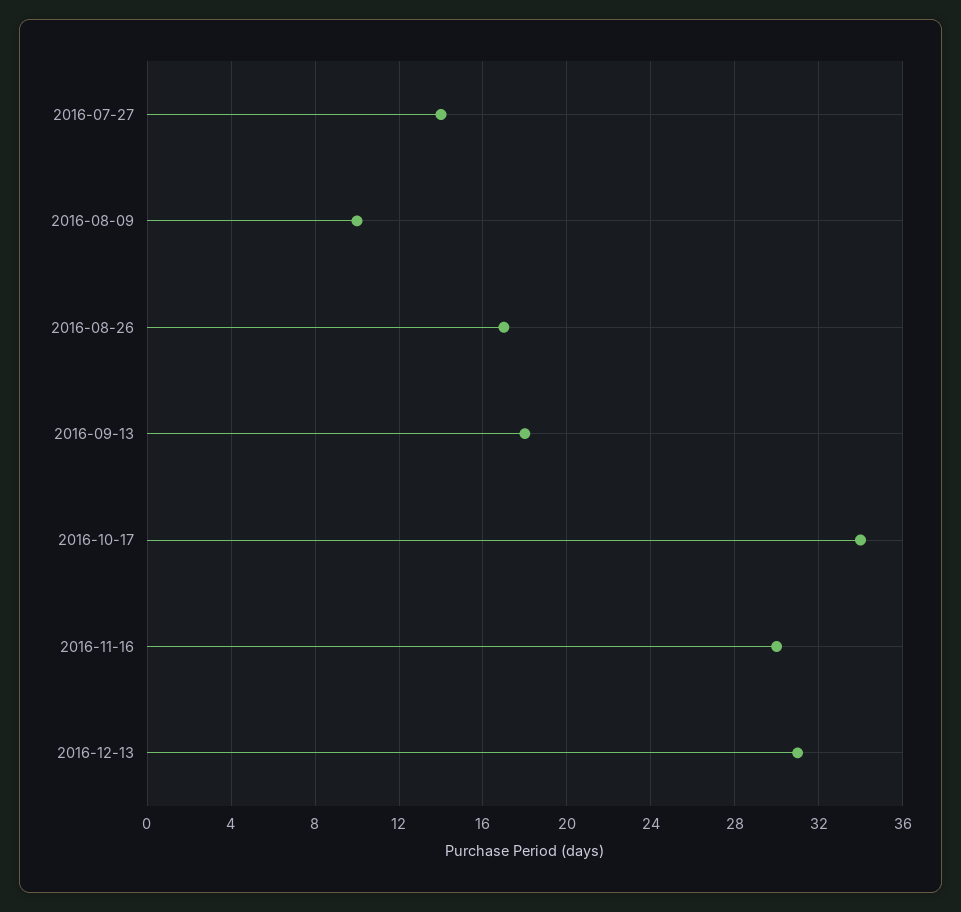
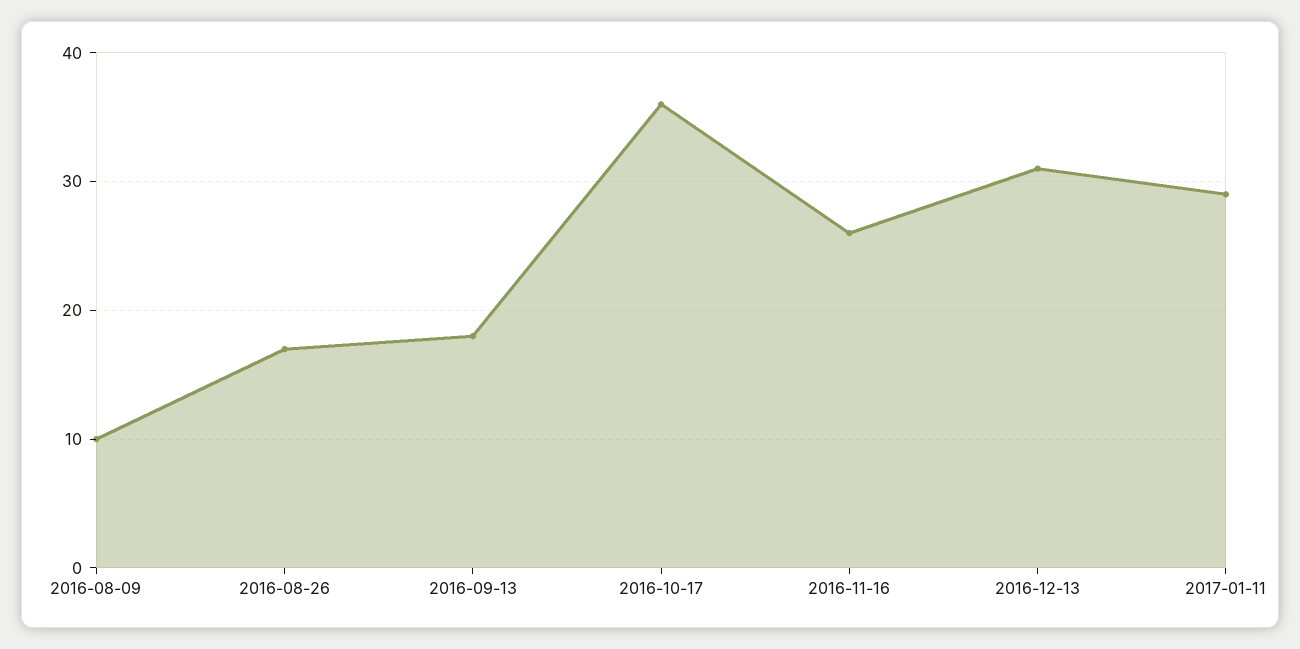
2016-07-27: 14 -> none
2016-10-17: 34 -> 36
2016-11-16: 30 -> 26
2017-01-11: none -> 29

